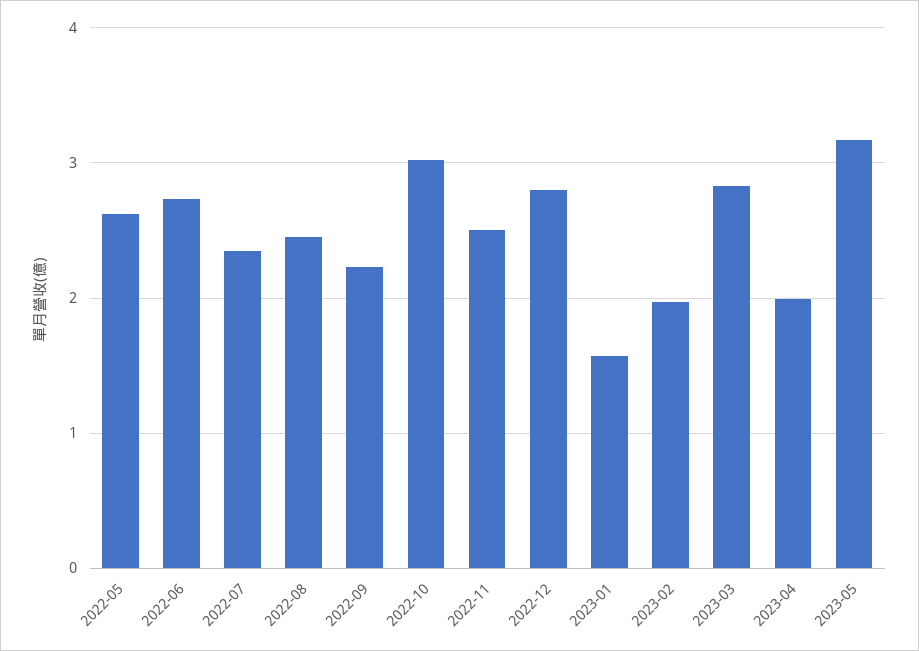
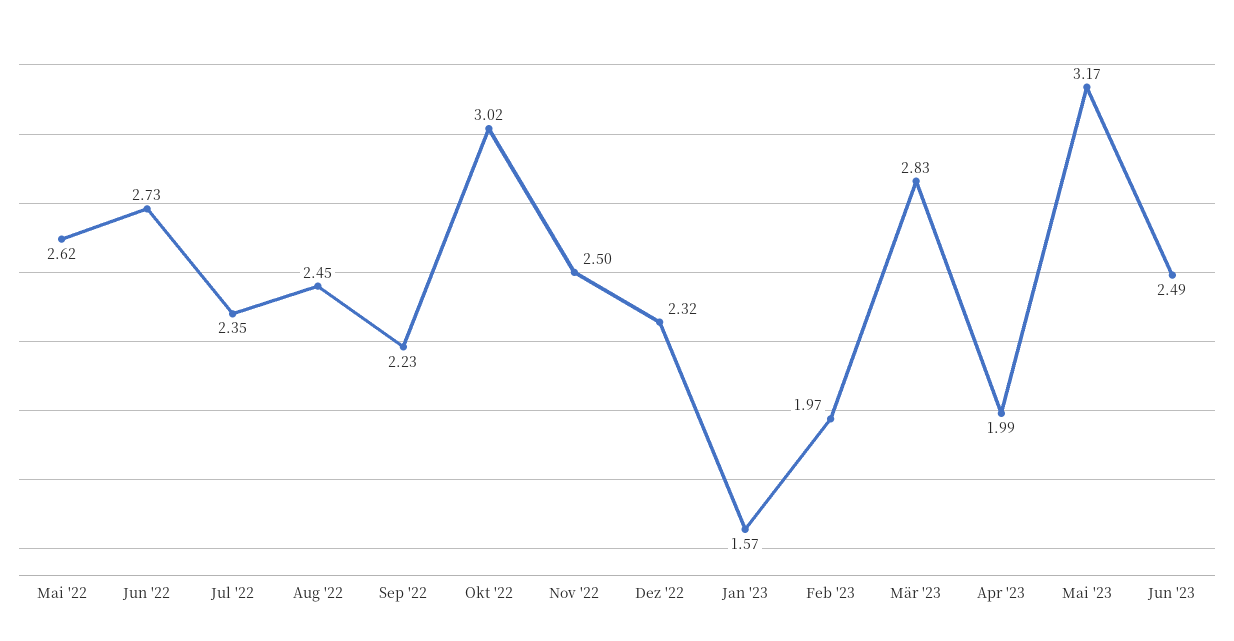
2022-12: 2.8 -> 2.32
Jun '23: none -> 2.49

